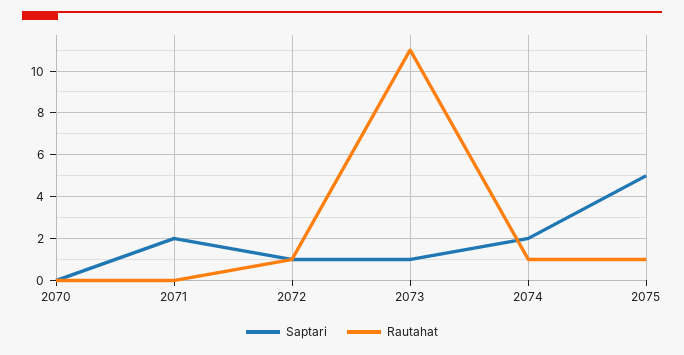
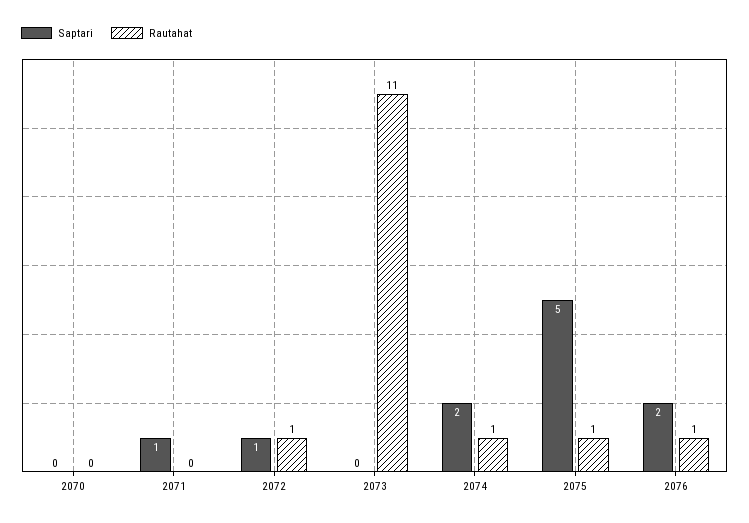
Saptari, 2071: 2 -> 1
Saptari, 2073: 1 -> 0
Saptari, 2076: none -> 2
Rautahat, 2076: none -> 1

